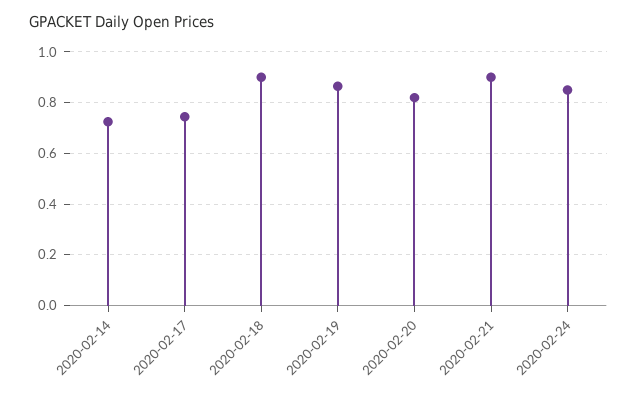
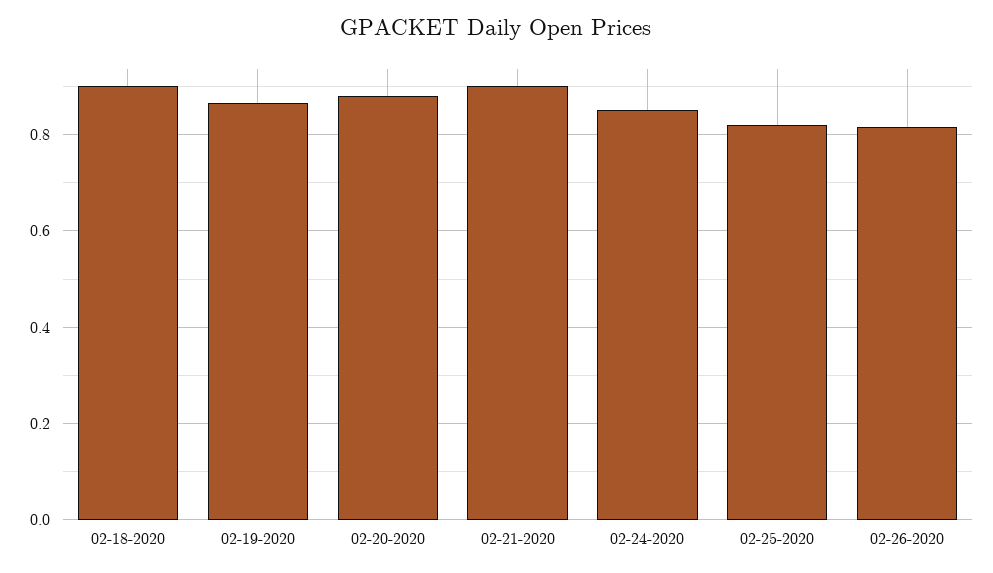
2020-02-14: 0.725 -> none
2020-02-17: 0.75 -> none
2020-02-20: 0.825 -> 0.88
02-25-2020: none -> 0.82
02-26-2020: none -> 0.82

